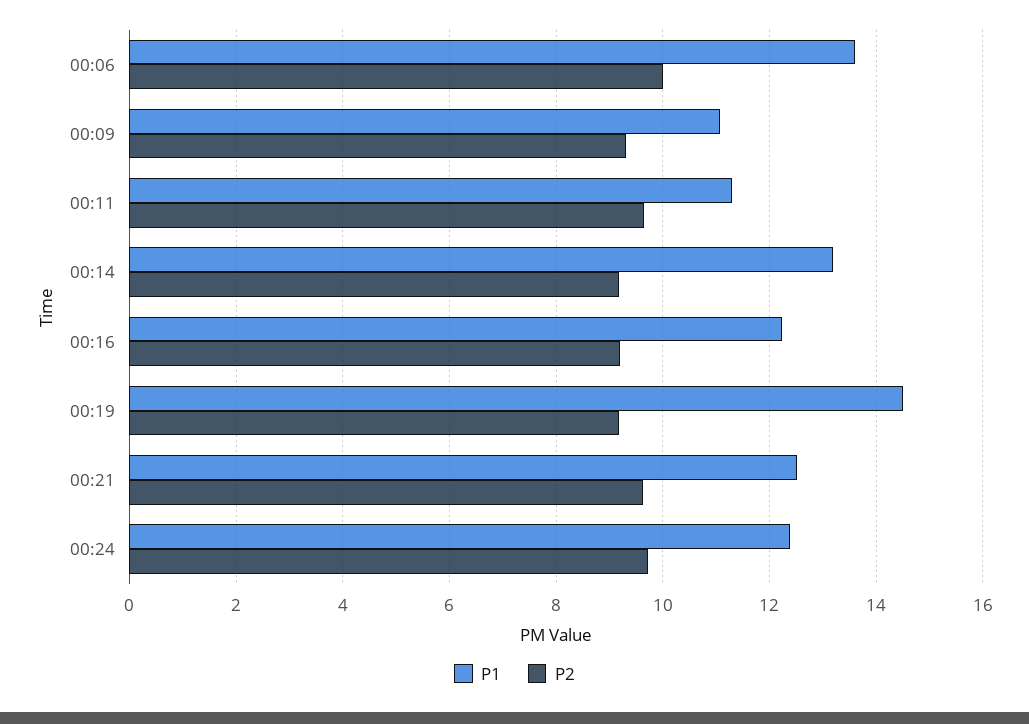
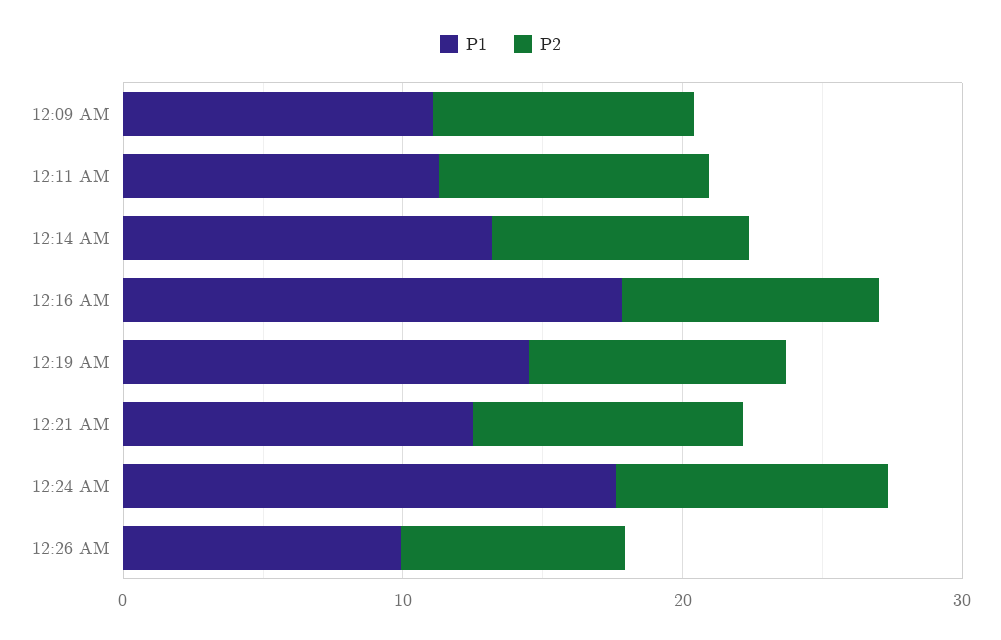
P1, 00:06: 13.6 -> none
P2, 00:06: 10 -> none
P1, 00:16: 12.2 -> 18
P1, 00:24: 12.4 -> 18
P1, 12:26 AM: none -> 10
P2, 12:26 AM: none -> 8

